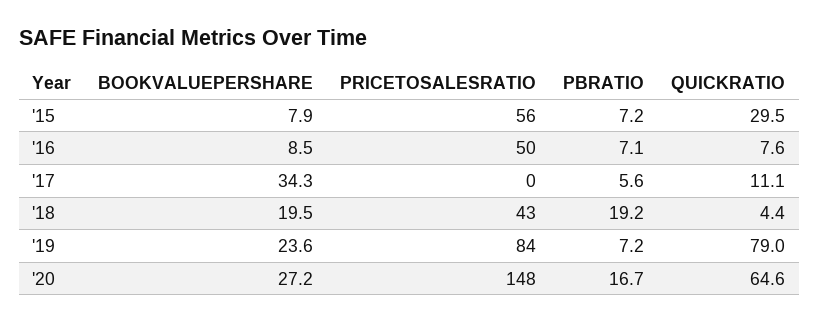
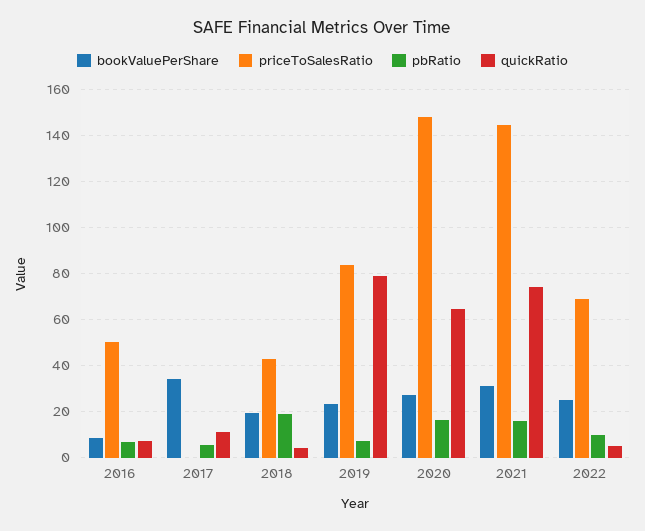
BOOKVALUEPERSHARE, '15: 7.9 -> none
PRICETOSALESRATIO, '15: 56 -> none
PBRATIO, '15: 7.2 -> none
QUICKRATIO, '15: 29.5 -> none
BOOKVALUEPERSHARE, 2021: none -> 30
PRICETOSALESRATIO, 2021: none -> 145
PBRATIO, 2021: none -> 15
QUICKRATIO, 2021: none -> 75
BOOKVALUEPERSHARE, 2022: none -> 25
PRICETOSALESRATIO, 2022: none -> 70
PBRATIO, 2022: none -> 10
QUICKRATIO, 2022: none -> 5

